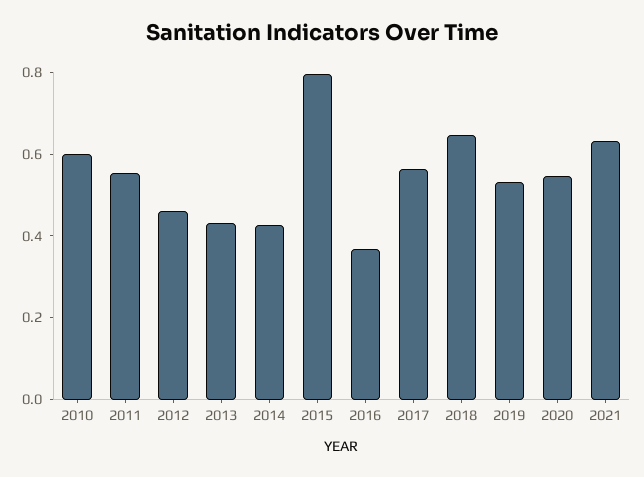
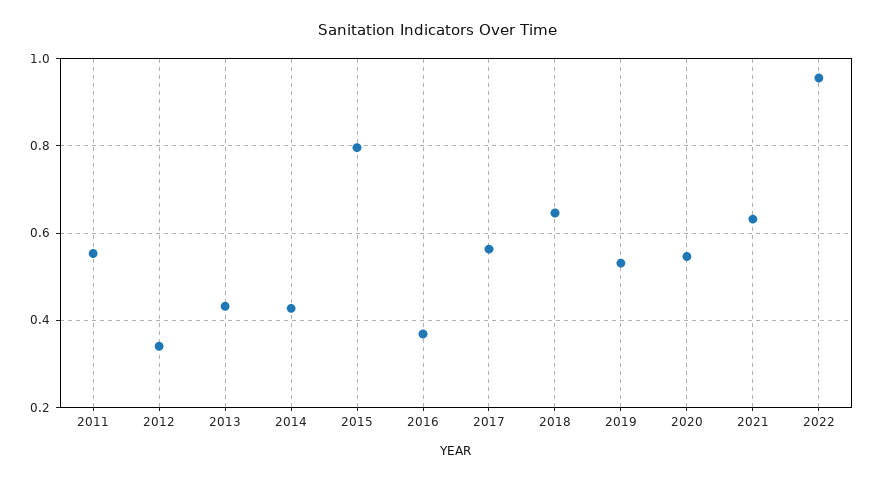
2010: 0.6 -> none
2012: 0.45 -> 0.34
2022: none -> 0.96

